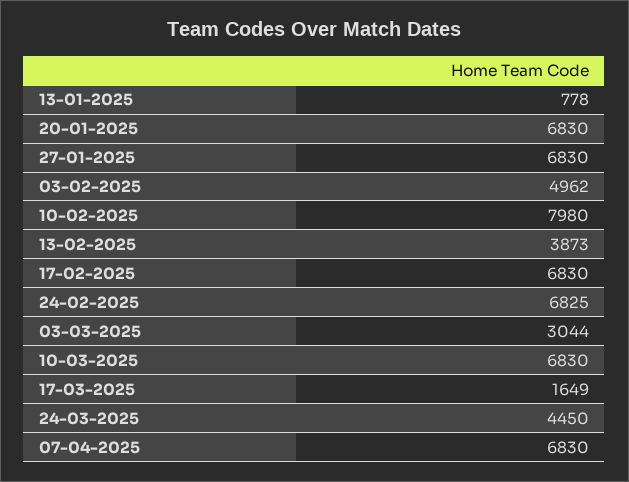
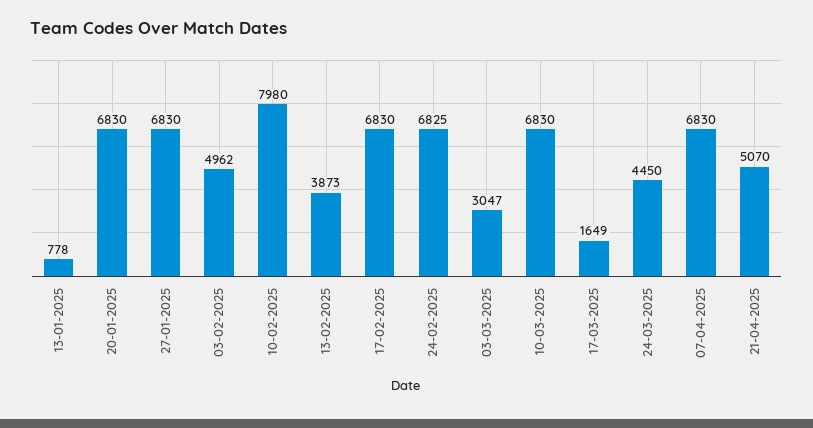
03-03-2025: 3044 -> 3047
21-04-2025: none -> 5070

